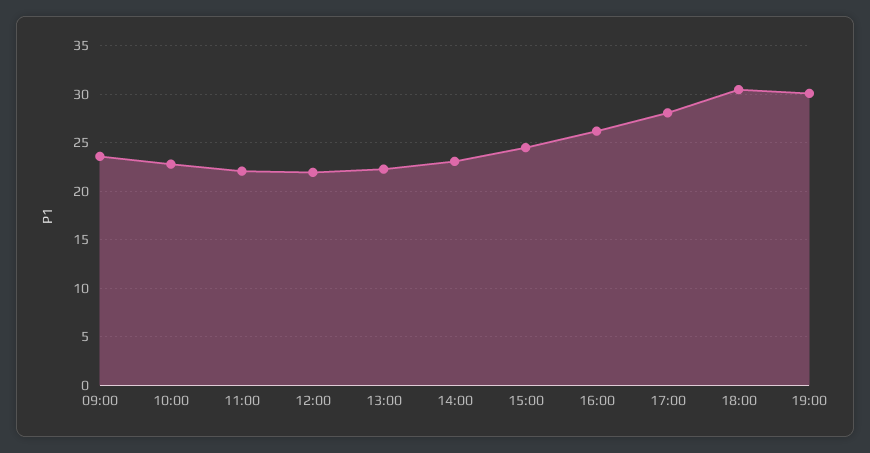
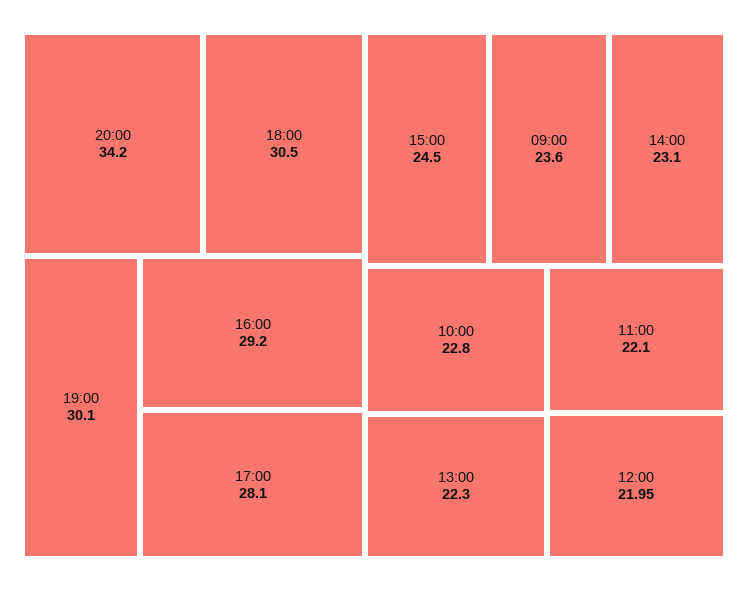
16:00: 26 -> 29.2
20:00: none -> 34.2

